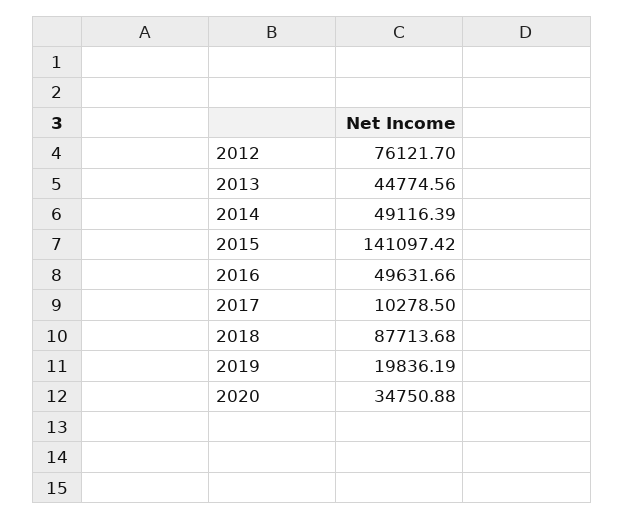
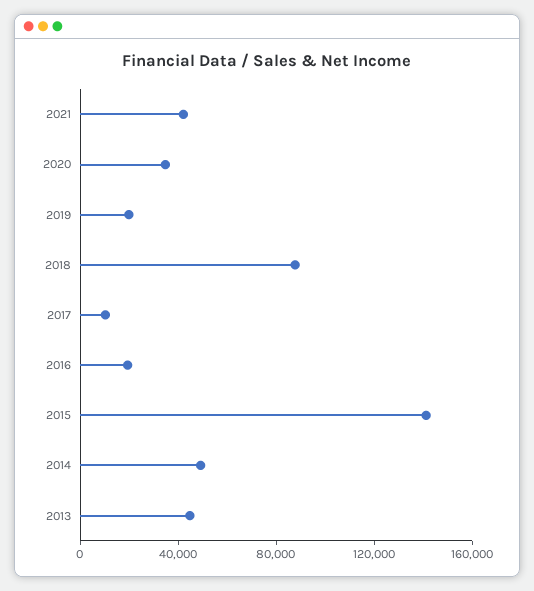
2012: 76121.7 -> none
2016: 49631.66 -> 20000
2021: none -> 40000

